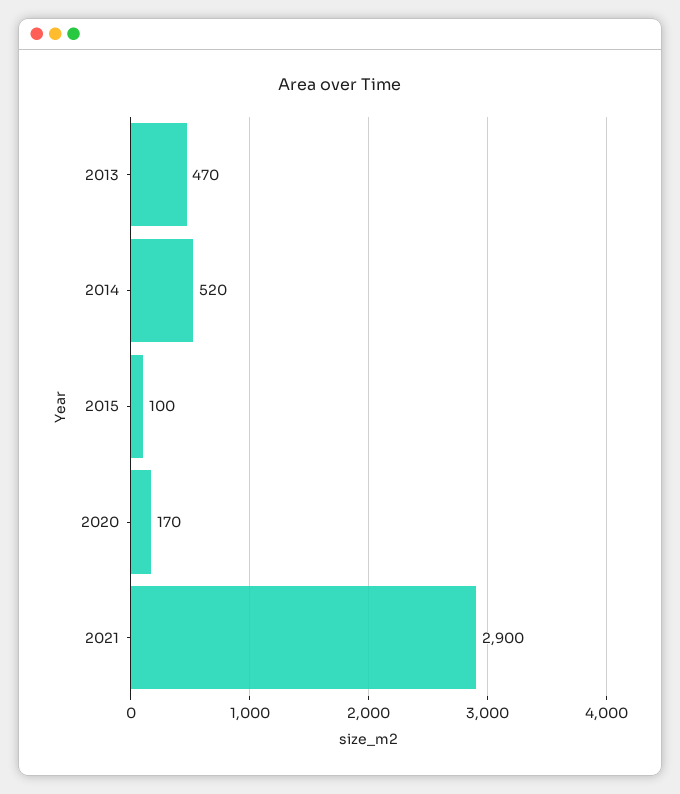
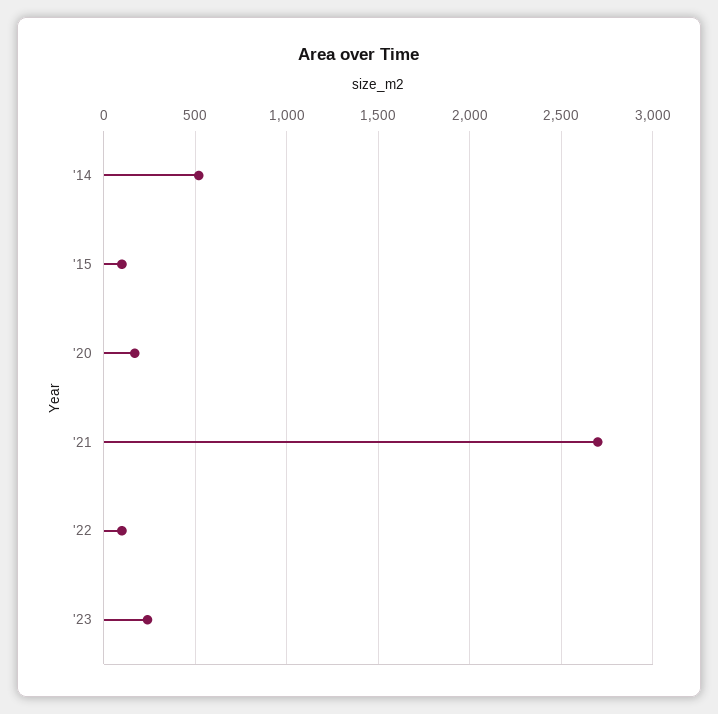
2013: 470 -> none
2021: 2900 -> 2700
'22: none -> 100
'23: none -> 250

